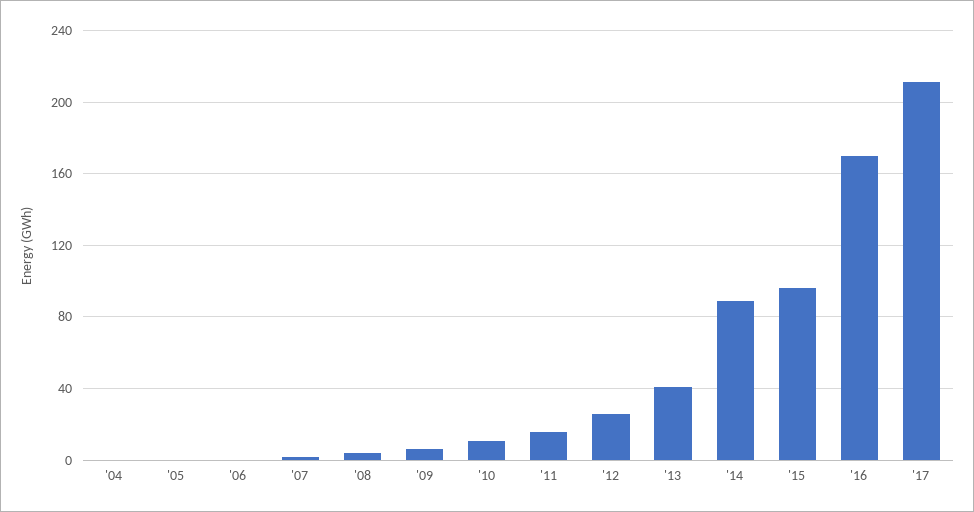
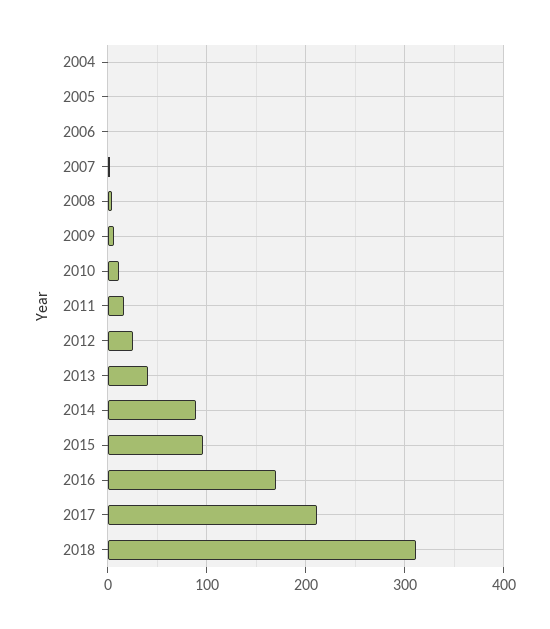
2018: none -> 310

